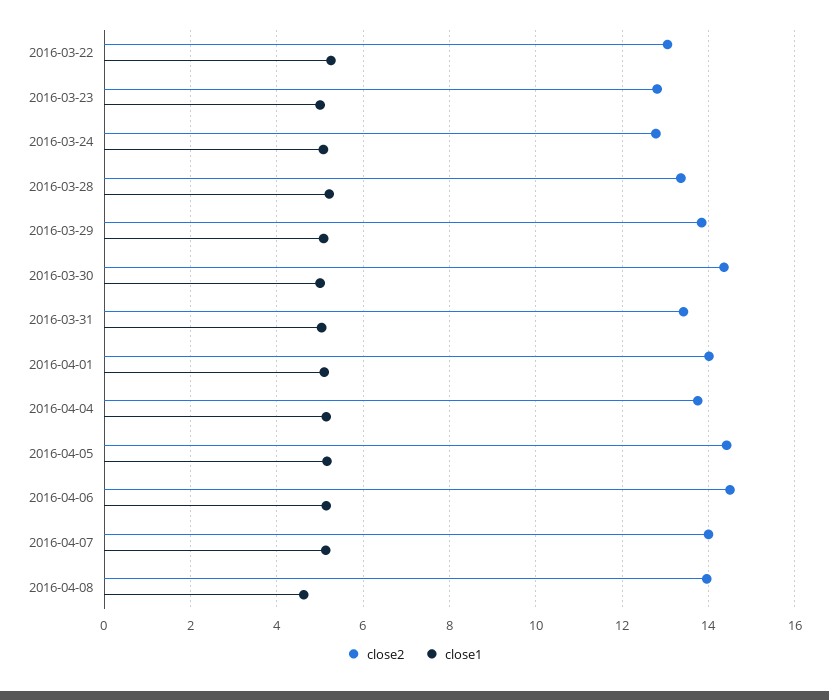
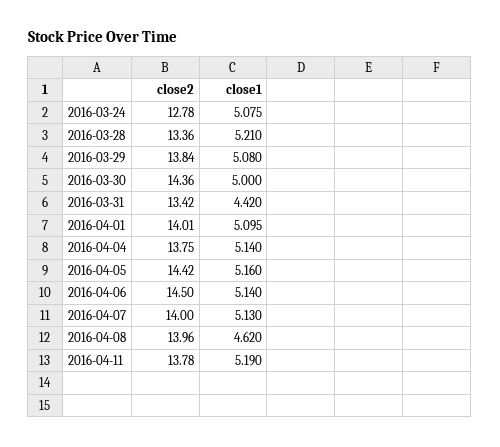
close2, 2016-03-22: 13 -> none
close1, 2016-03-22: 5.2 -> none
close2, 2016-03-23: 12.8 -> none
close1, 2016-03-23: 5 -> none
close1, 2016-03-31: 5 -> 4.42
close2, 2016-04-11: none -> 13.78
close1, 2016-04-11: none -> 5.19

